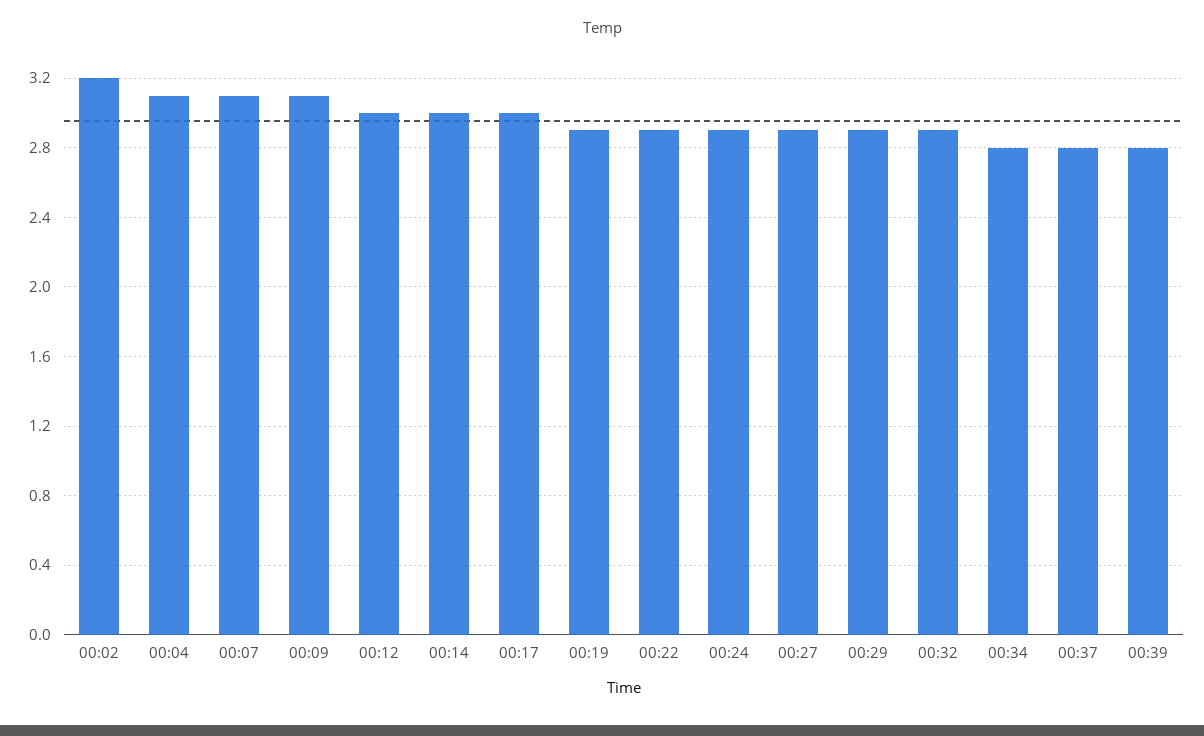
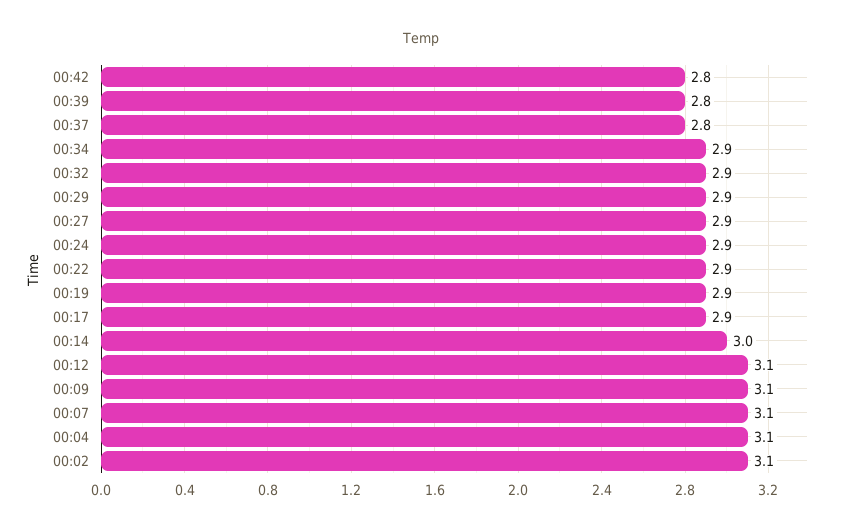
00:02: 3.2 -> 3.1
00:12: 3 -> 3.1
00:17: 3 -> 2.9
00:34: 2.8 -> 2.9
00:42: none -> 2.8

